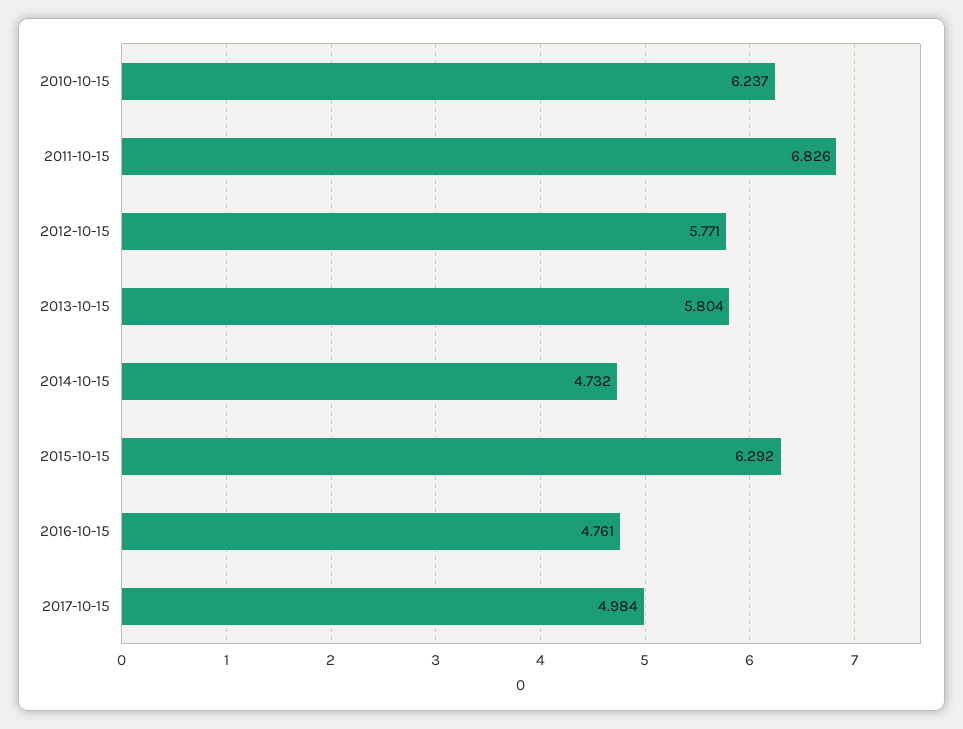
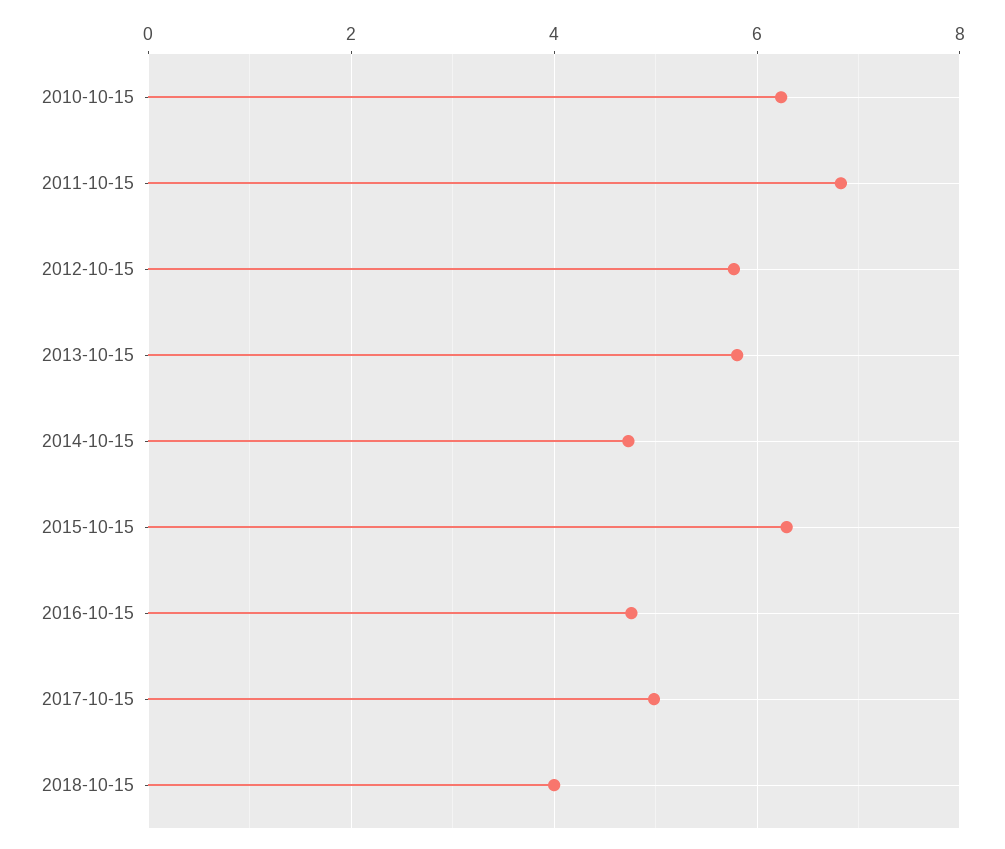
2018-10-15: none -> 4

